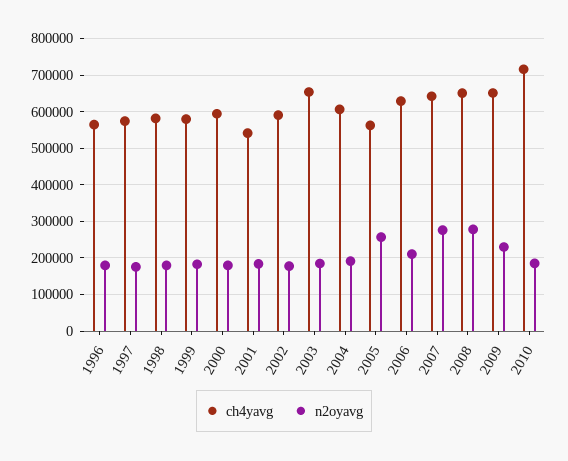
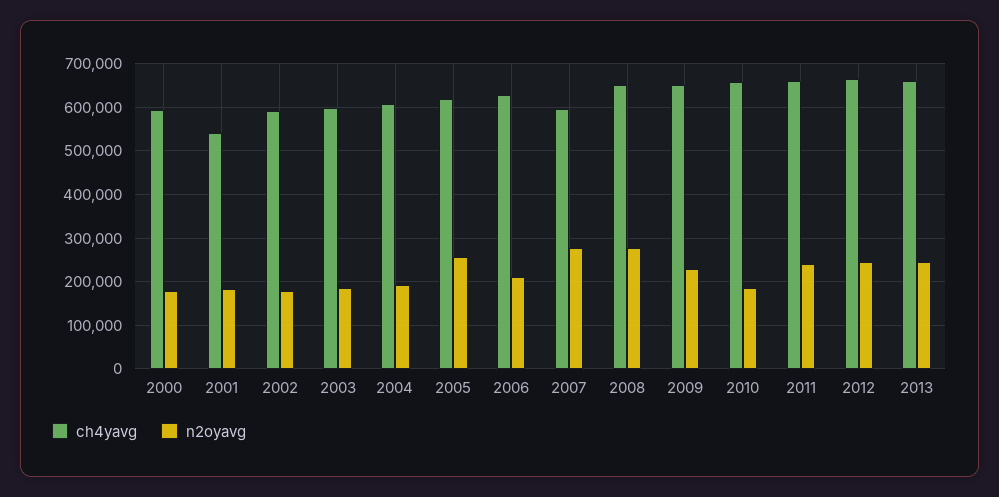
ch4yavg, 1996: 560000 -> none
n2oyavg, 1996: 180000 -> none
ch4yavg, 1997: 580000 -> none
n2oyavg, 1997: 180000 -> none
ch4yavg, 1998: 580000 -> none
n2oyavg, 1998: 180000 -> none
ch4yavg, 1999: 580000 -> none
n2oyavg, 1999: 180000 -> none
ch4yavg, 2003: 660000 -> 600000
ch4yavg, 2005: 560000 -> 620000
ch4yavg, 2007: 640000 -> 600000
ch4yavg, 2010: 720000 -> 660000
ch4yavg, 2011: none -> 660000
n2oyavg, 2011: none -> 240000
ch4yavg, 2012: none -> 660000
n2oyavg, 2012: none -> 240000
ch4yavg, 2013: none -> 660000
n2oyavg, 2013: none -> 240000

